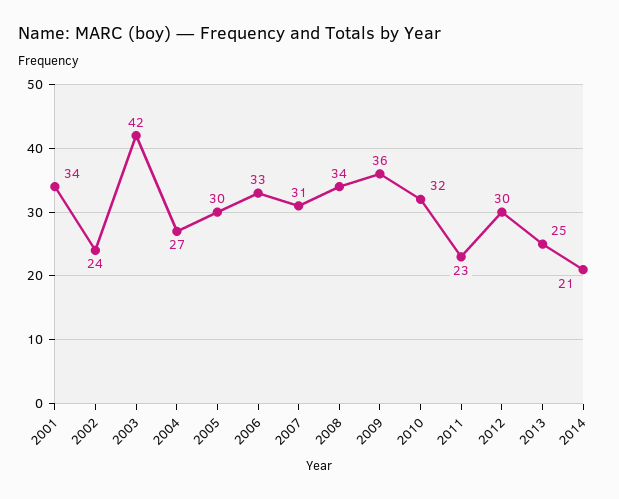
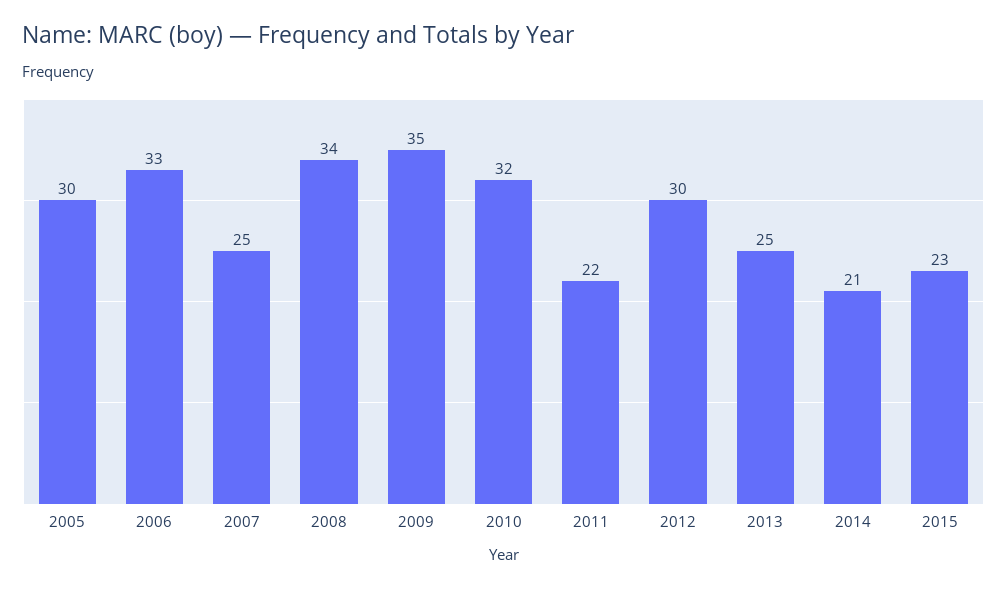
2001: 34 -> none
2002: 24 -> none
2003: 42 -> none
2004: 27 -> none
2007: 31 -> 25
2009: 36 -> 35
2011: 23 -> 22
2015: none -> 23

